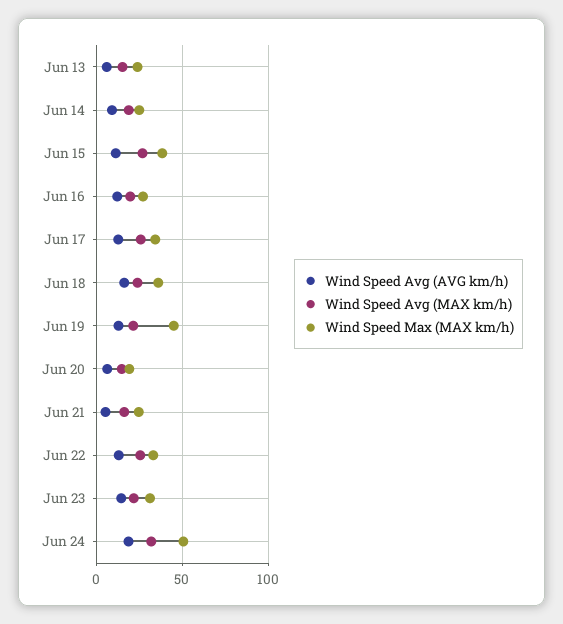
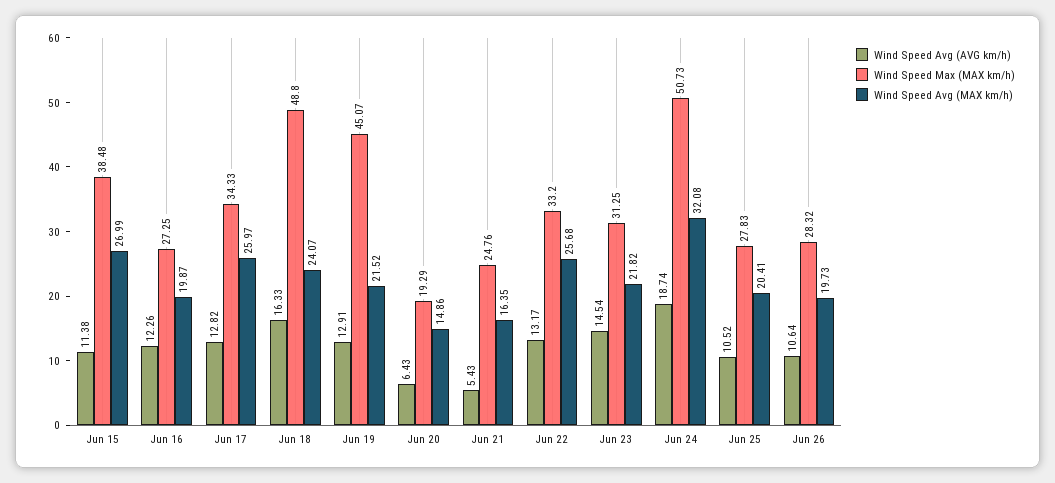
Wind Speed Avg (AVG km/h), Jun 13: 5 -> none
Wind Speed Avg (MAX km/h), Jun 13: 15 -> none
Wind Speed Max (MAX km/h), Jun 13: 25 -> none
Wind Speed Avg (AVG km/h), Jun 14: 10 -> none
Wind Speed Avg (MAX km/h), Jun 14: 20 -> none
Wind Speed Max (MAX km/h), Jun 14: 25 -> none
Wind Speed Max (MAX km/h), Jun 18: 35 -> 48.8
Wind Speed Avg (AVG km/h), Jun 25: none -> 10.52
Wind Speed Max (MAX km/h), Jun 25: none -> 27.83
Wind Speed Avg (MAX km/h), Jun 25: none -> 20.41
Wind Speed Avg (AVG km/h), Jun 26: none -> 10.64
Wind Speed Max (MAX km/h), Jun 26: none -> 28.32
Wind Speed Avg (MAX km/h), Jun 26: none -> 19.73

